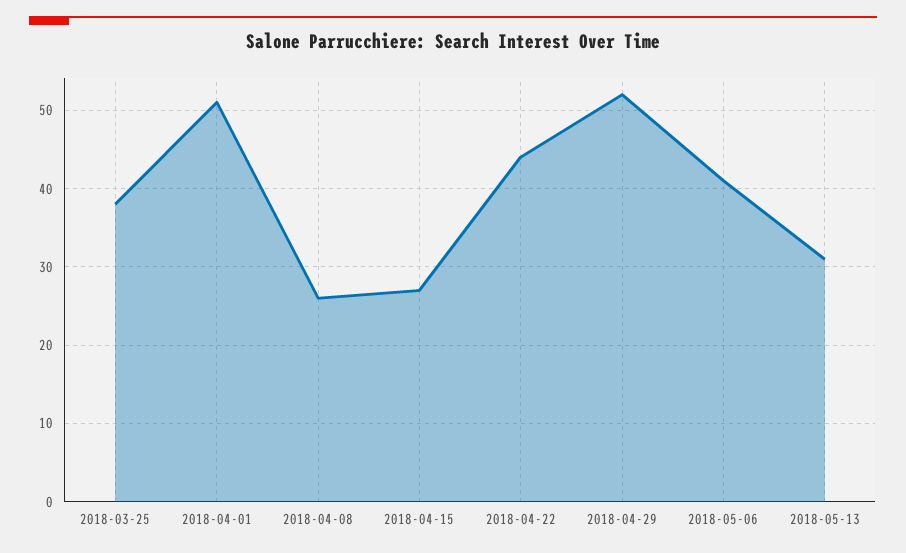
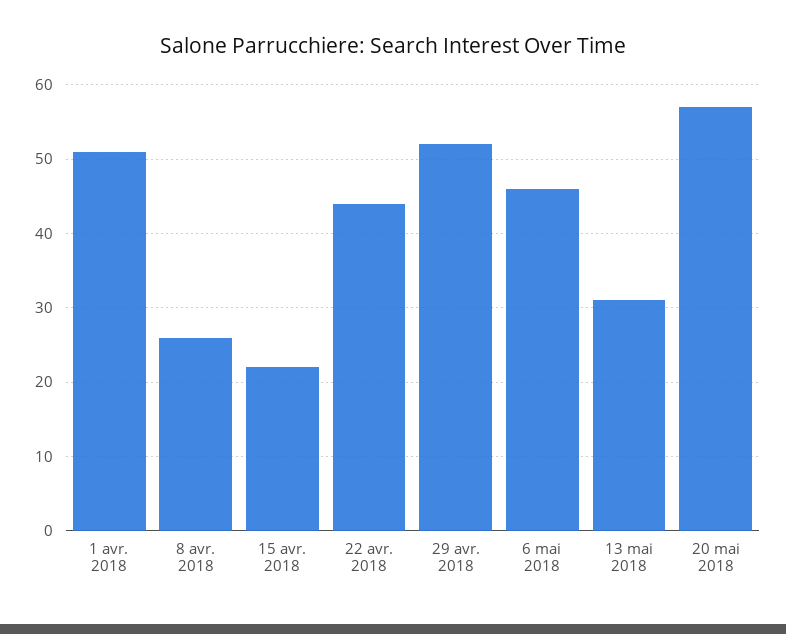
2018-03-25: 38 -> none
2018-04-15: 27 -> 22
2018-05-06: 41 -> 46
20 mai 2018: none -> 57

